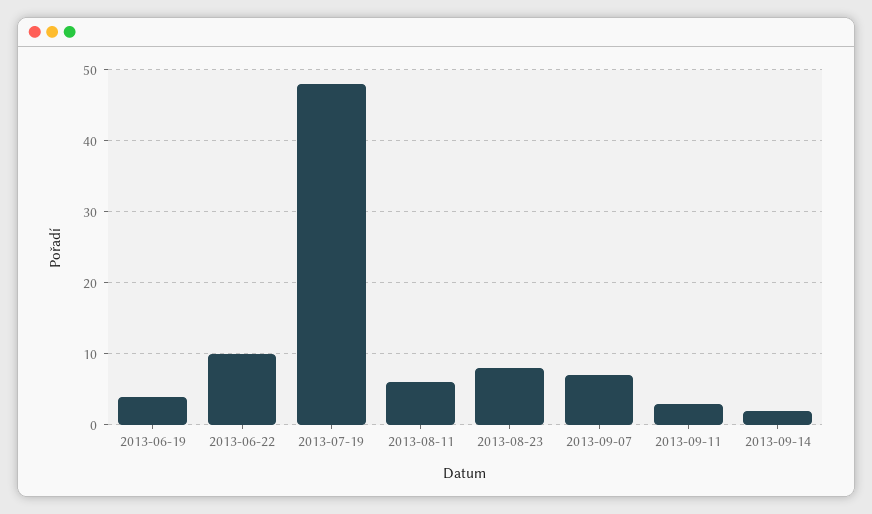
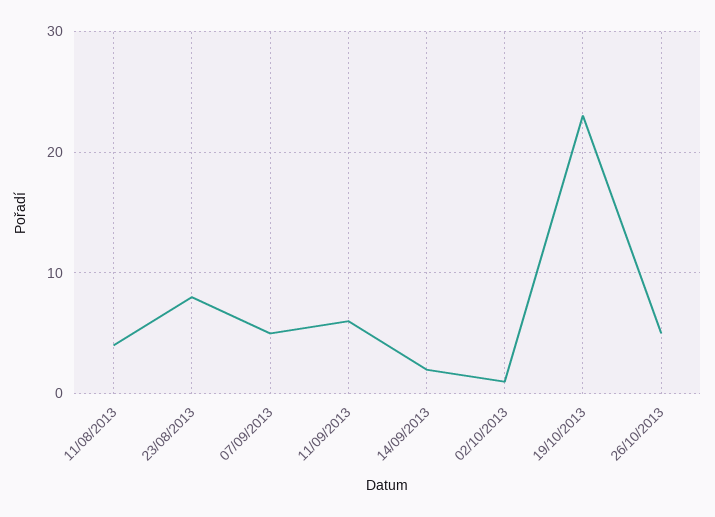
2013-06-19: 4 -> none
2013-06-22: 10 -> none
2013-07-19: 48 -> none
2013-08-11: 6 -> 4
2013-09-07: 7 -> 5
2013-09-11: 3 -> 6
02/10/2013: none -> 1
19/10/2013: none -> 23
26/10/2013: none -> 5

